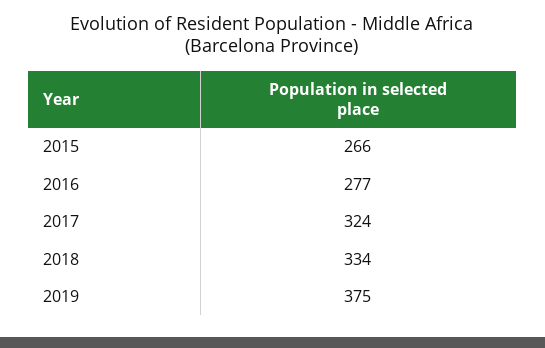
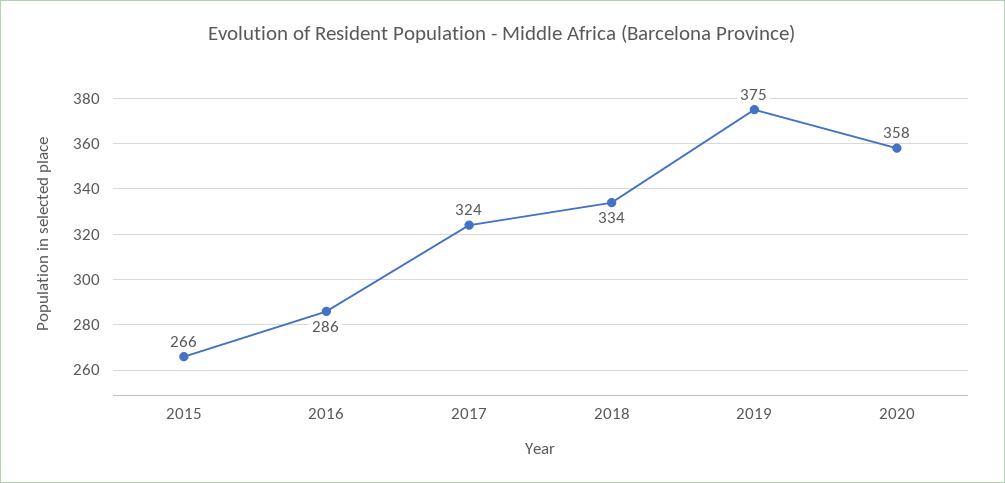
2016: 277 -> 286
2020: none -> 358

